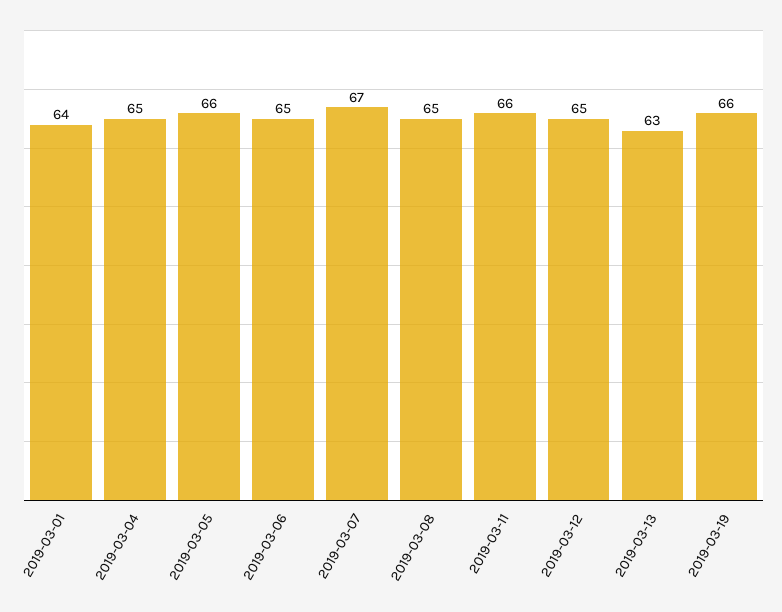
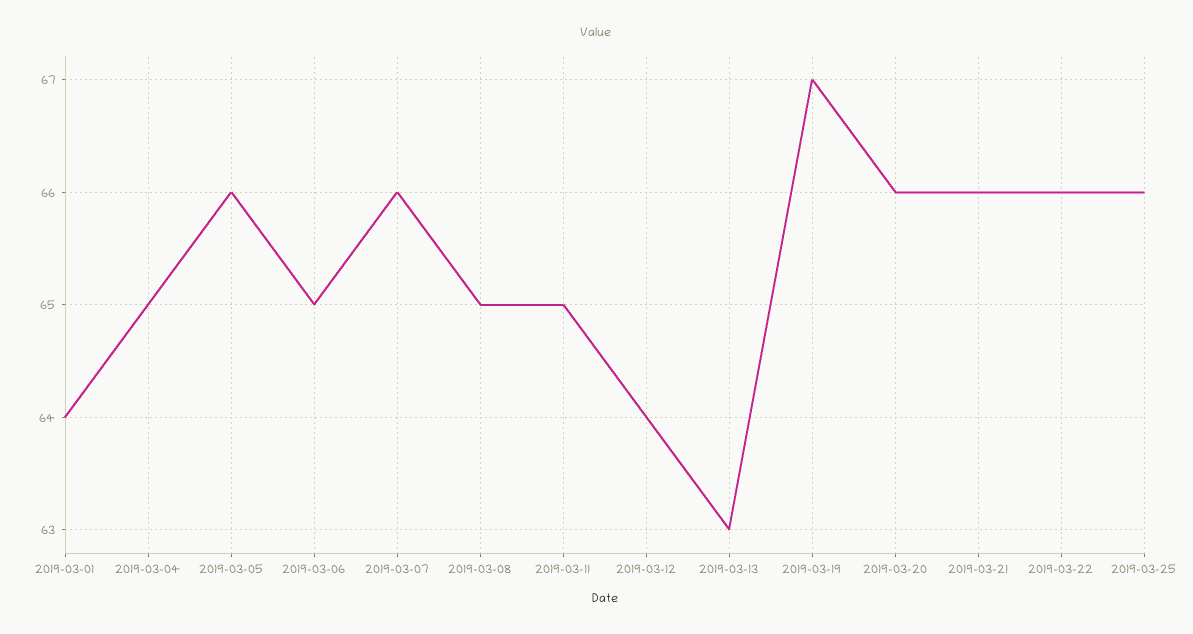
2019-03-07: 67 -> 66
2019-03-11: 66 -> 65
2019-03-12: 65 -> 64
2019-03-19: 66 -> 67
2019-03-20: none -> 66
2019-03-21: none -> 66
2019-03-22: none -> 66
2019-03-25: none -> 66

